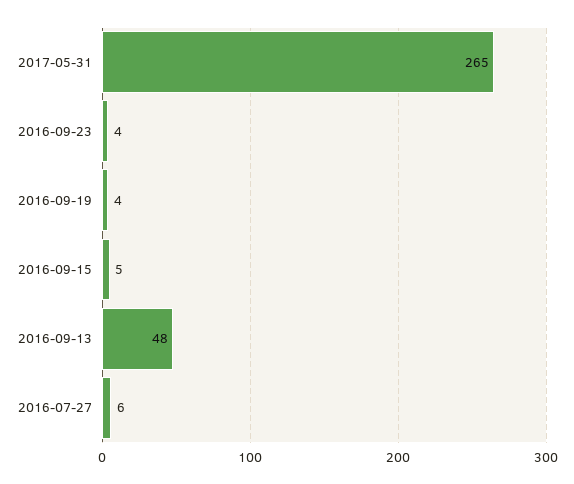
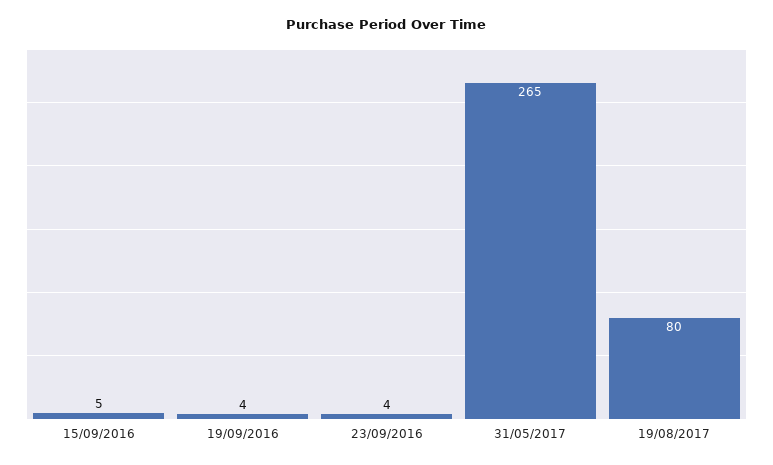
2016-09-13: 48 -> none
2016-07-27: 6 -> none
19/08/2017: none -> 80

